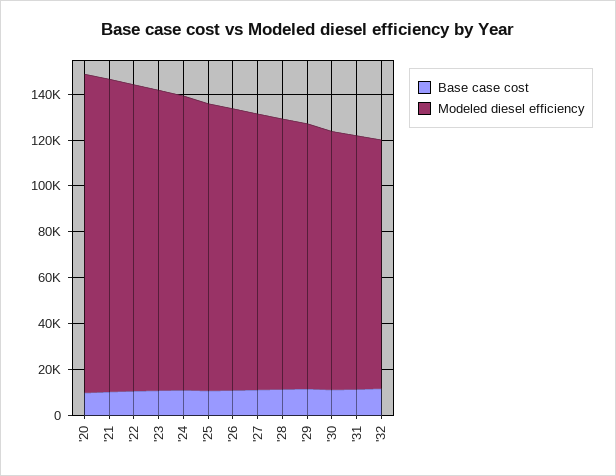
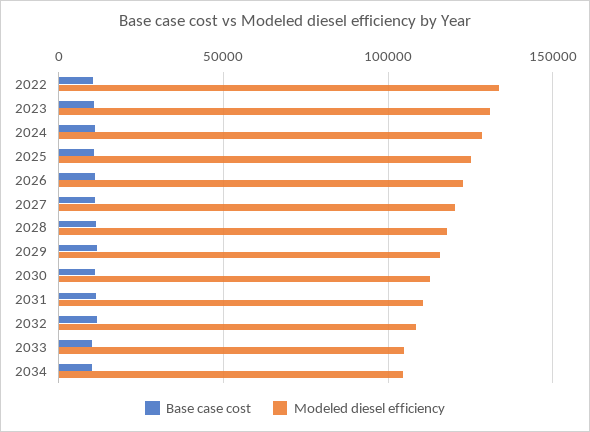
Base case cost, '20: 10000 -> none
Modeled diesel efficiency, '20: 140000 -> none
Base case cost, '21: 10000 -> none
Modeled diesel efficiency, '21: 135000 -> none
Base case cost, 2033: none -> 10000
Modeled diesel efficiency, 2033: none -> 105000
Base case cost, 2034: none -> 10000
Modeled diesel efficiency, 2034: none -> 105000

